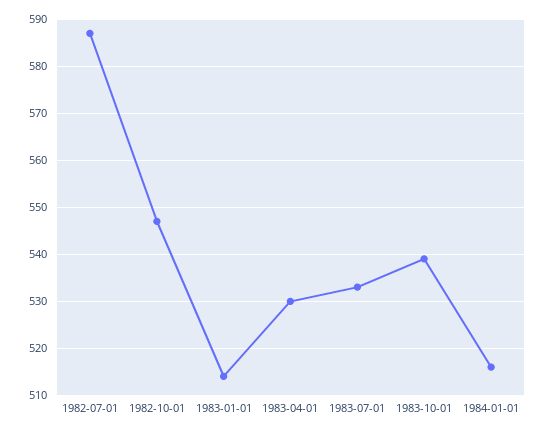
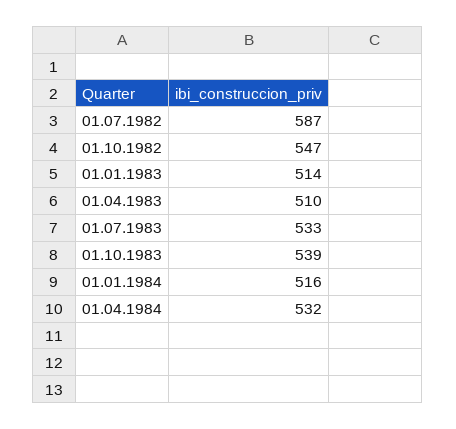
1983-04-01: 530 -> 510
01.04.1984: none -> 532

